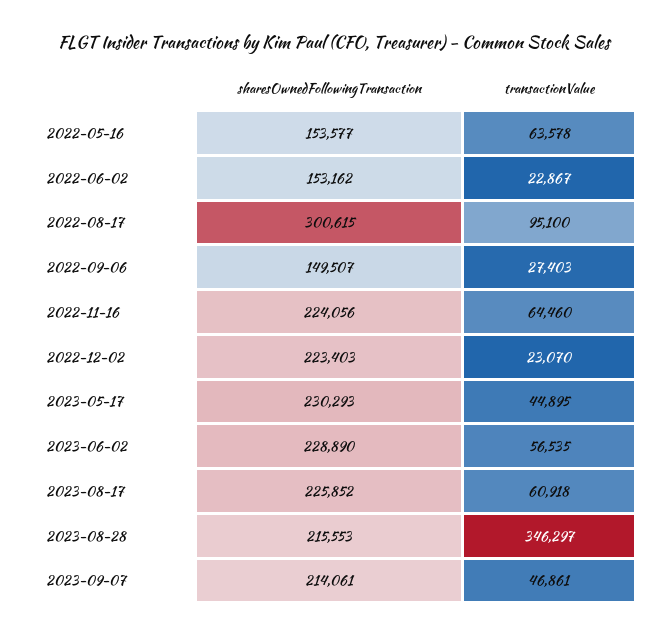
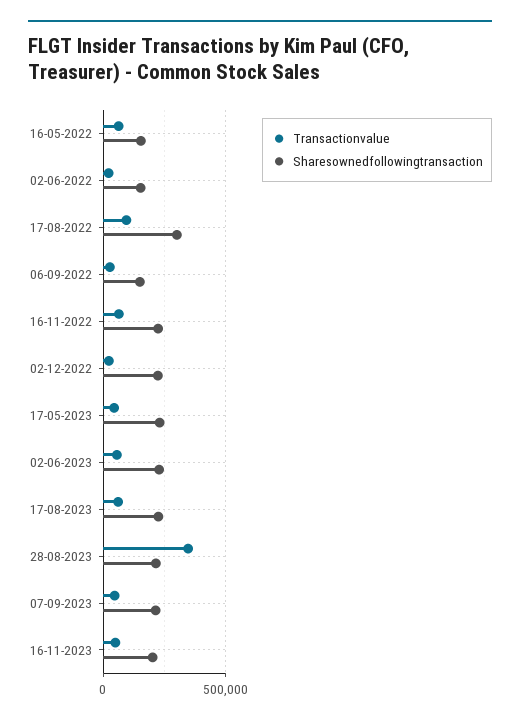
transactionValue, 16-11-2023: none -> 50000
sharesOwnedFollowingTransaction, 16-11-2023: none -> 200000

